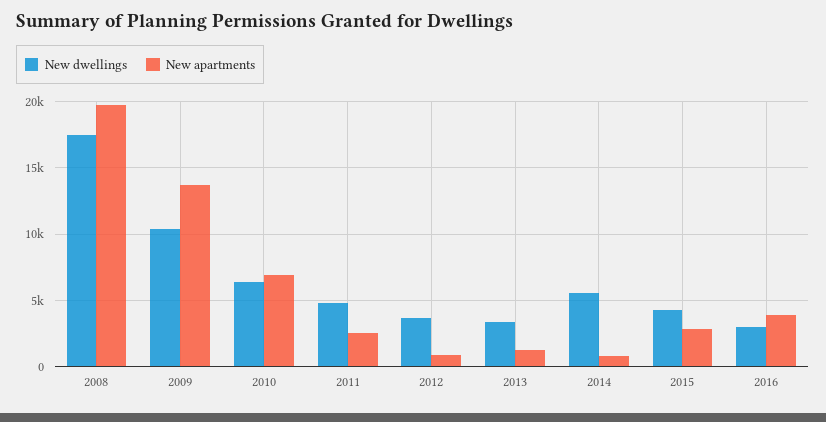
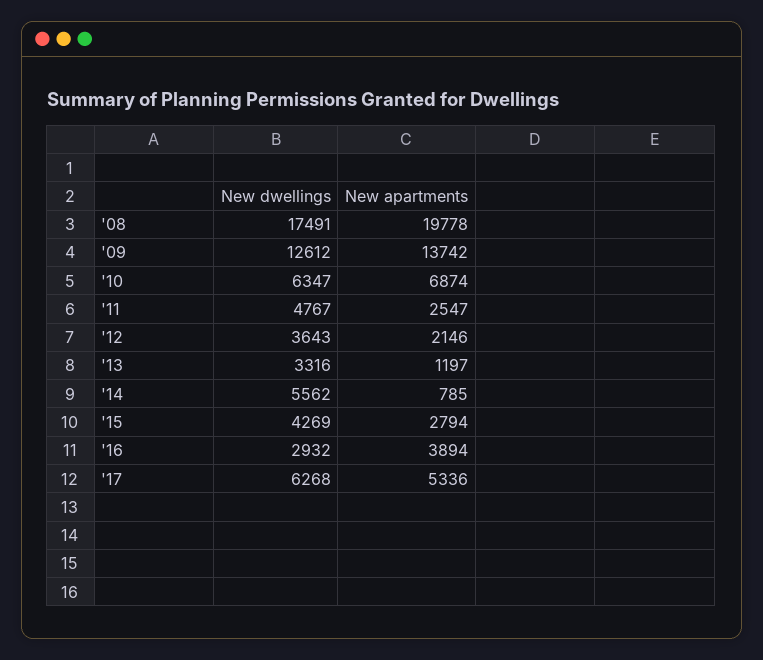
New dwellings, 2009: 10500 -> 12612
New apartments, 2012: 1000 -> 2146
New dwellings, '17: none -> 6268
New apartments, '17: none -> 5336

